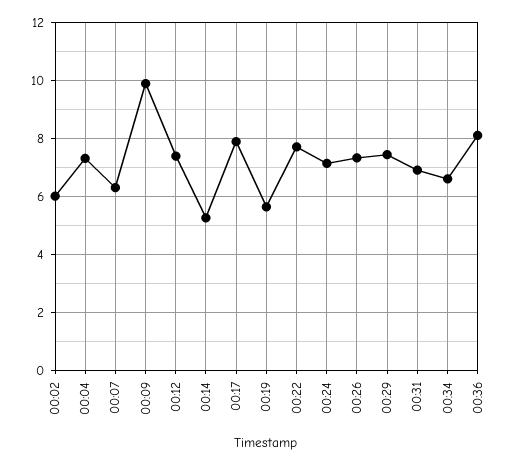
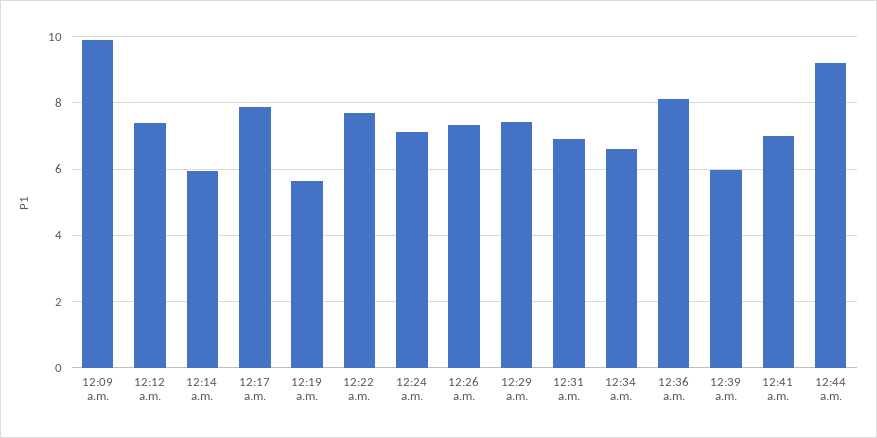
00:02: 6 -> none
00:04: 7.25 -> none
00:07: 6.25 -> none
00:14: 5.25 -> 6
12:39 a.m.: none -> 6
12:41 a.m.: none -> 7
12:44 a.m.: none -> 9.2

